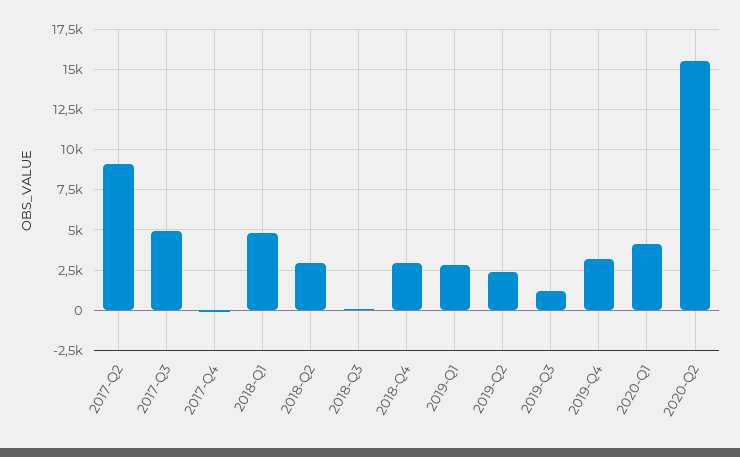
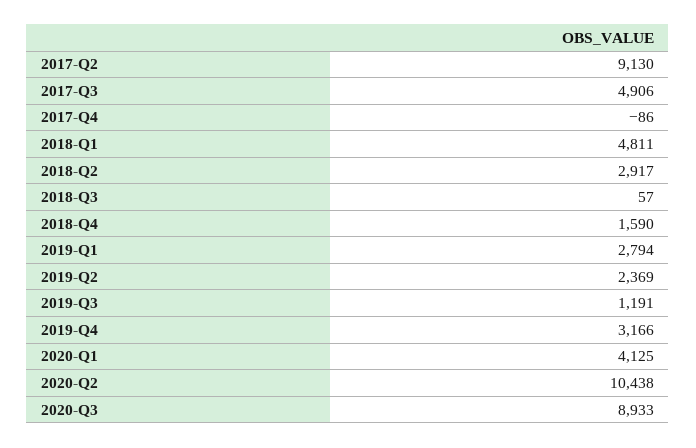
2018-Q4: 3000 -> 1590
2020-Q2: 15500 -> 10438
2020-Q3: none -> 8933

